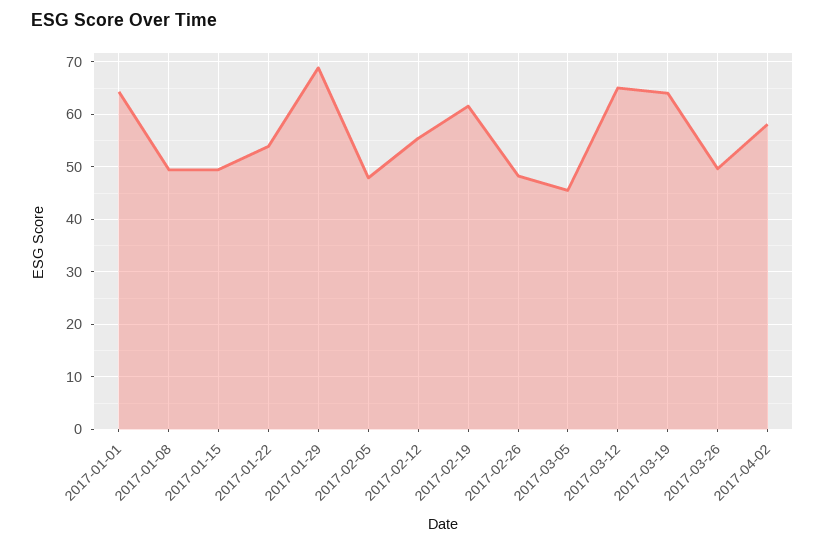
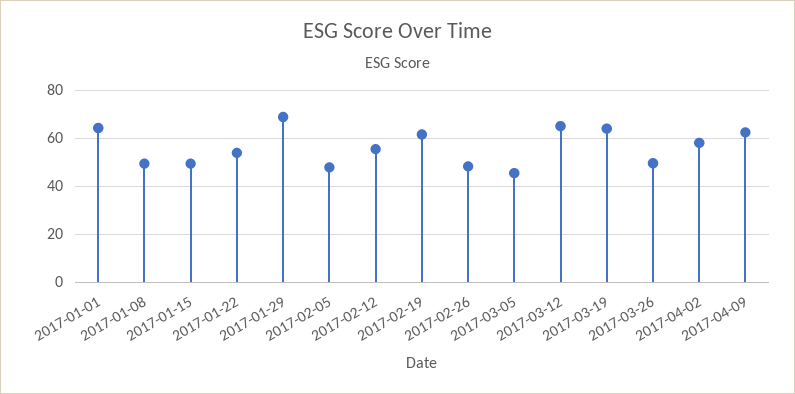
2017-04-09: none -> 62.5

